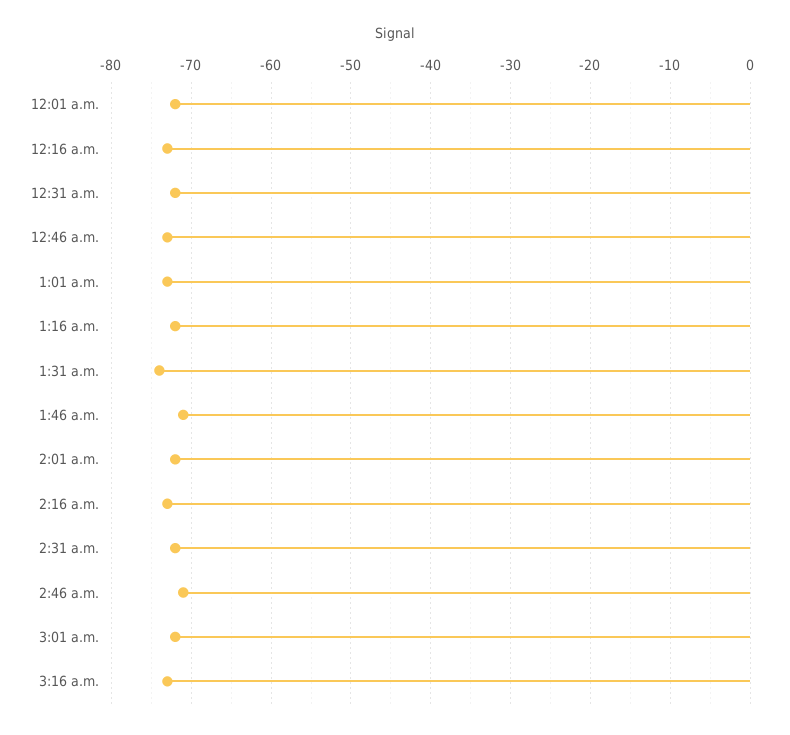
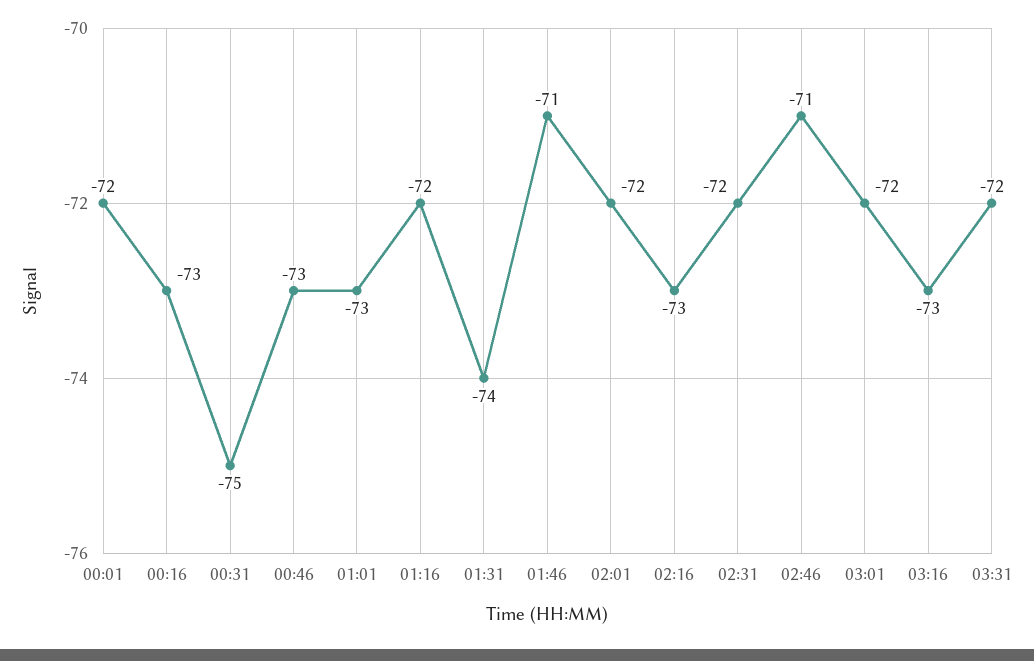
12:31 a.m.: -72 -> -75
03:31: none -> -72

